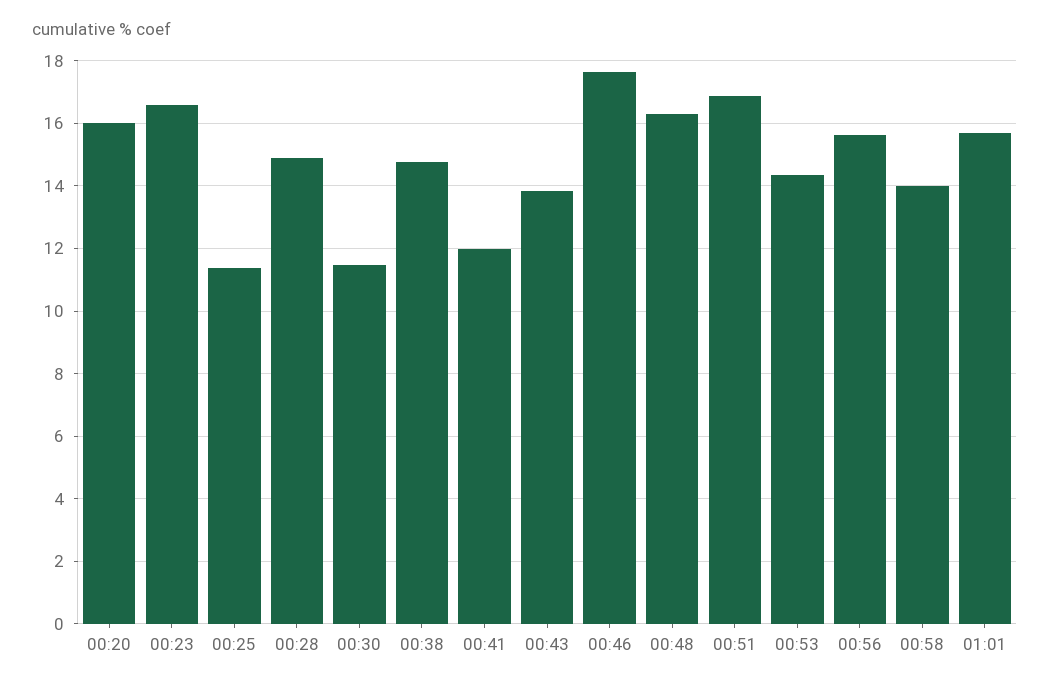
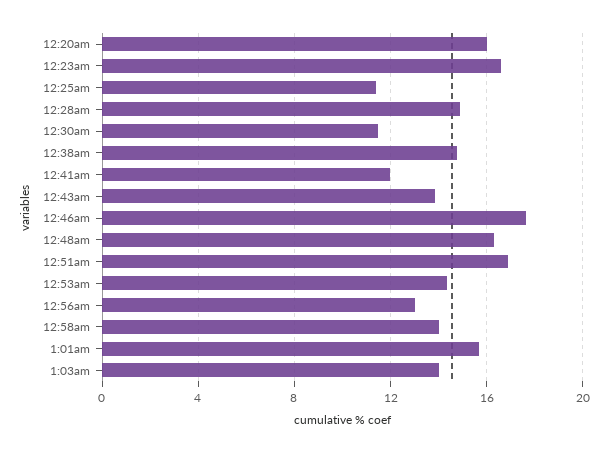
00:56: 15.6 -> 13
1:03am: none -> 14

